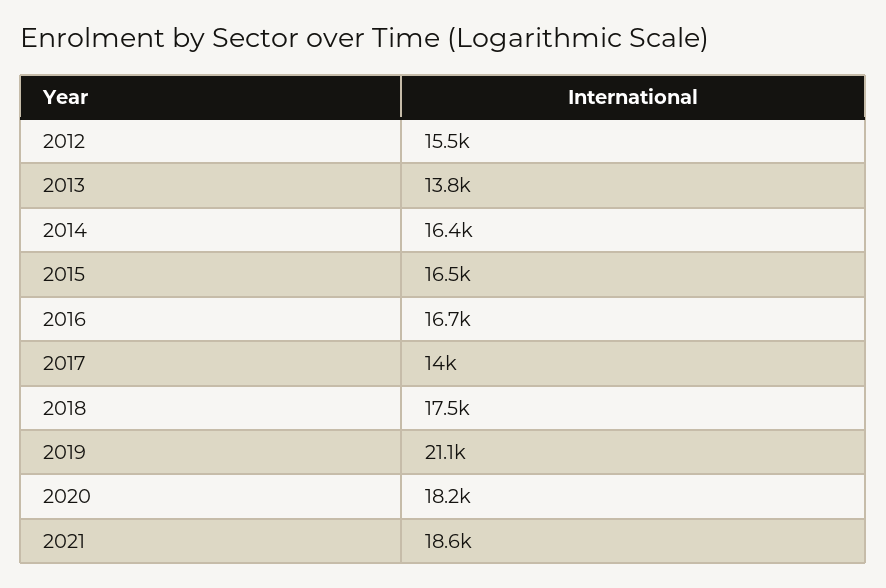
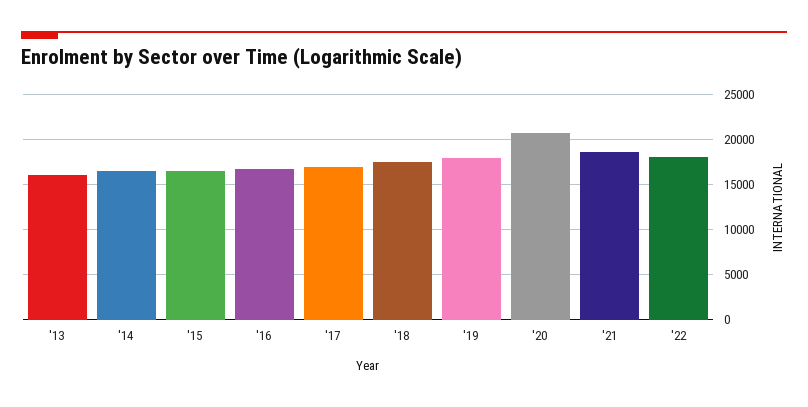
2012: 15500 -> none
2013: 13800 -> 16000
2017: 14000 -> 17000
2019: 21100 -> 18000
2020: 18200 -> 21000
'22: none -> 18000

